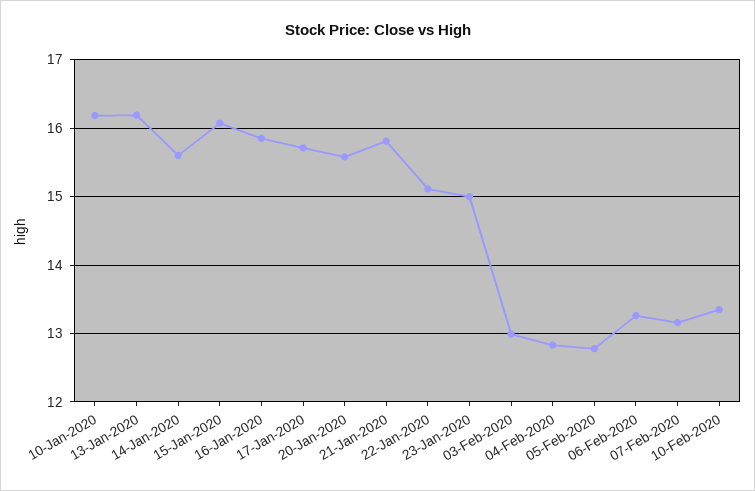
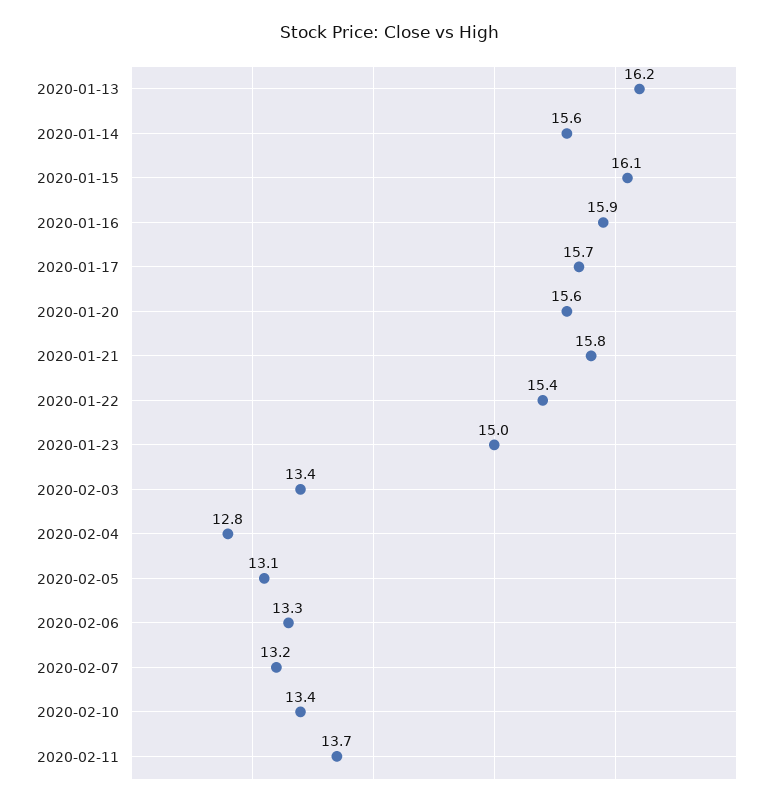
10-Jan-2020: 16.2 -> none
22-Jan-2020: 15.1 -> 15.4
03-Feb-2020: 13 -> 13.4
05-Feb-2020: 12.8 -> 13.1
2020-02-11: none -> 13.7

